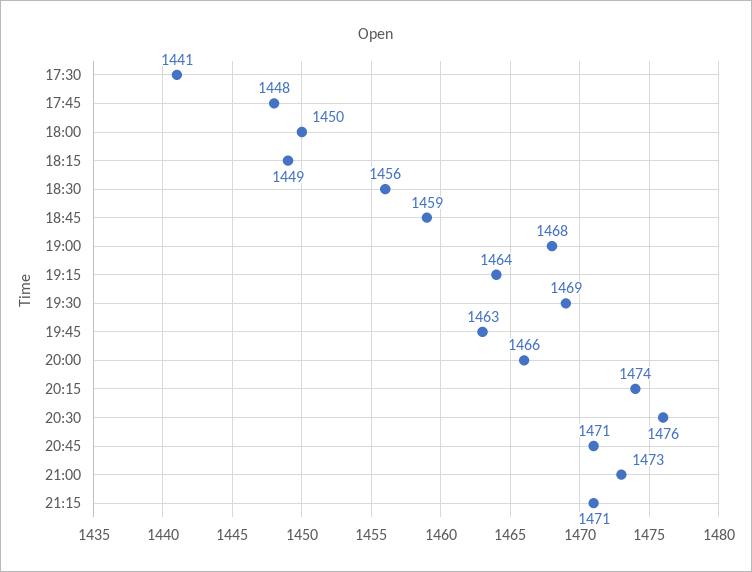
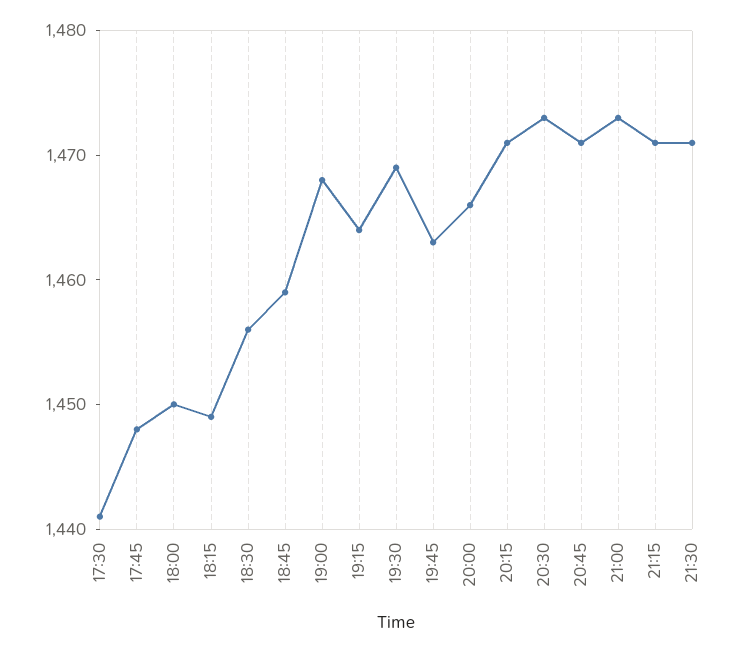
20:15: 1474 -> 1471
20:30: 1476 -> 1473
21:30: none -> 1471

